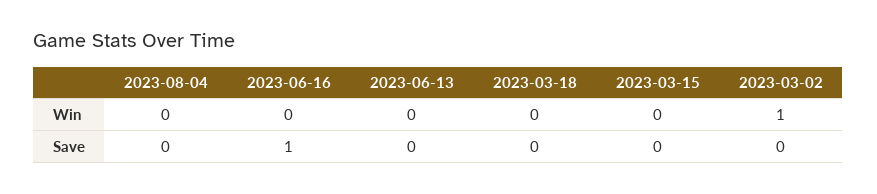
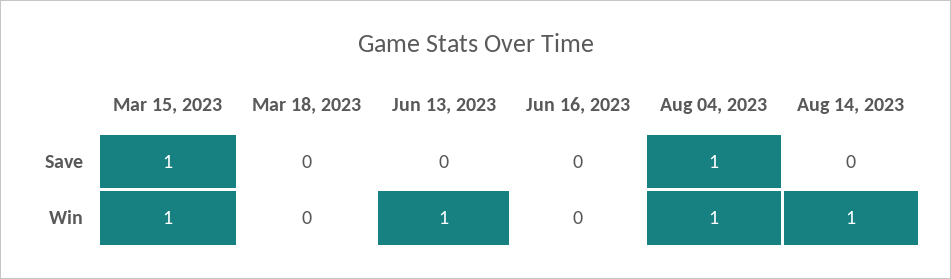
2023-08-04, Win: 0 -> 1
2023-06-13, Win: 0 -> 1
2023-03-15, Win: 0 -> 1
2023-03-02, Win: 1 -> none
2023-08-04, Save: 0 -> 1
2023-06-16, Save: 1 -> 0
2023-03-15, Save: 0 -> 1
2023-03-02, Save: 0 -> none
Aug 14, 2023, Save: none -> 0
Aug 14, 2023, Win: none -> 1

